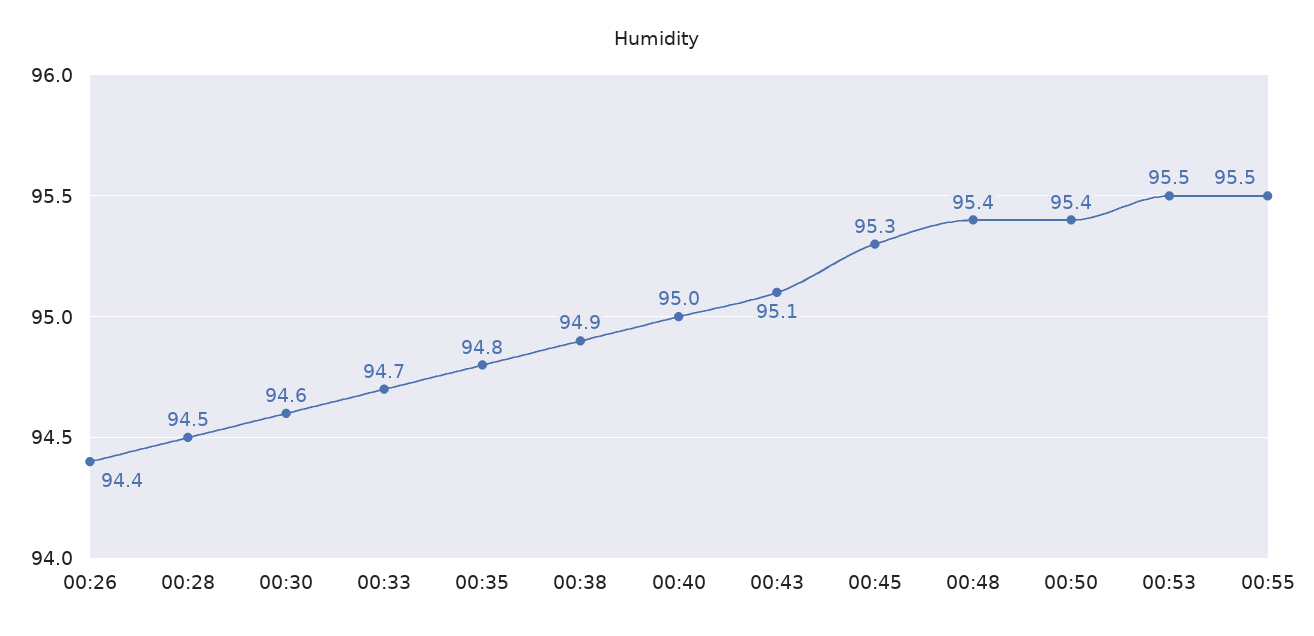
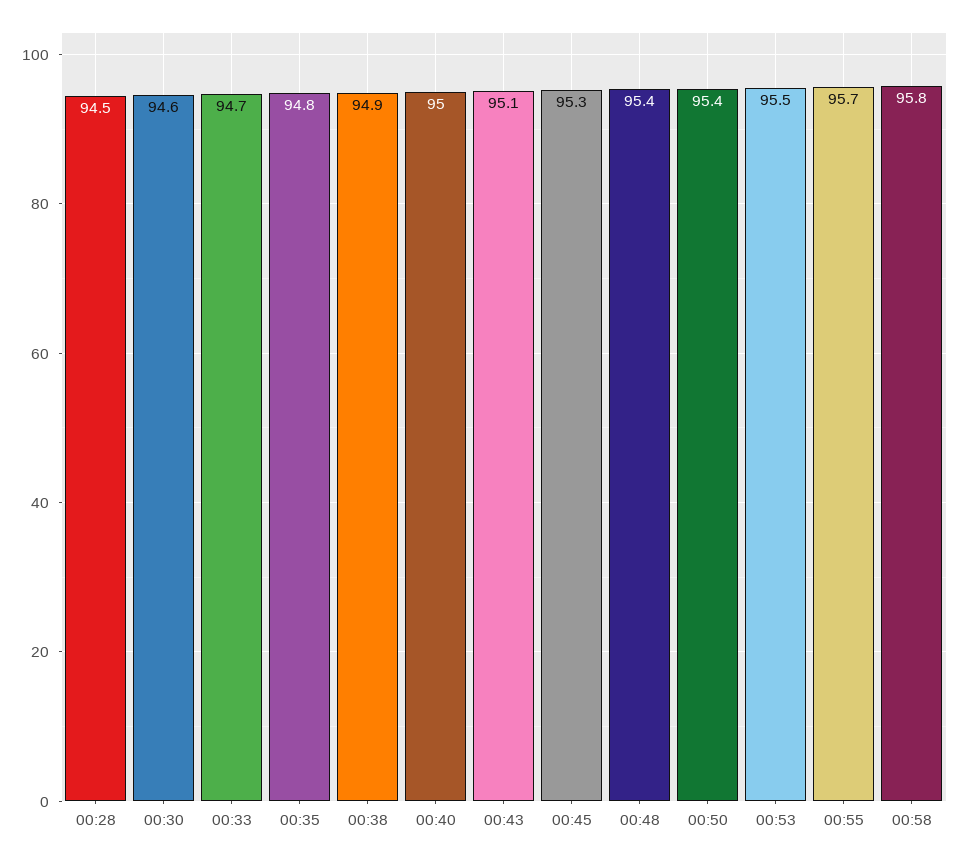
00:26: 94.4 -> none
00:55: 95.5 -> 95.7
00:58: none -> 95.8

